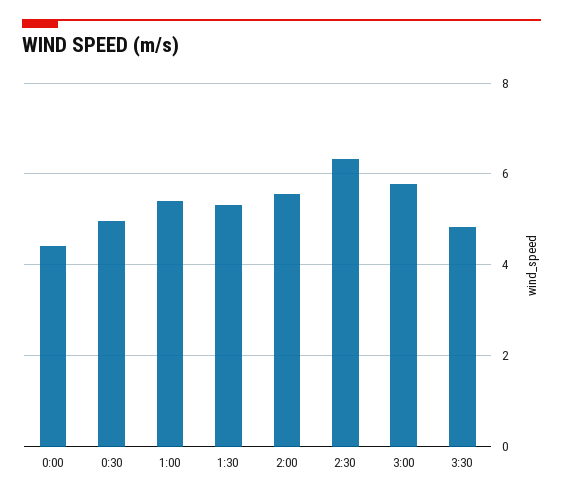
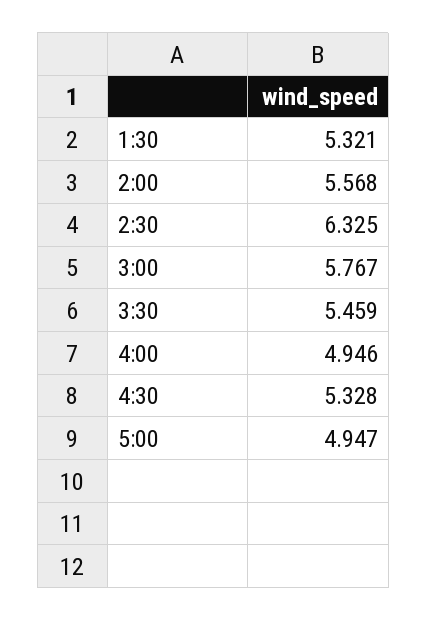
0:00: 4.4 -> none
0:30: 5 -> none
1:00: 5.4 -> none
3:30: 4.8 -> 5.459
4:00: none -> 4.946
4:30: none -> 5.328
5:00: none -> 4.947

